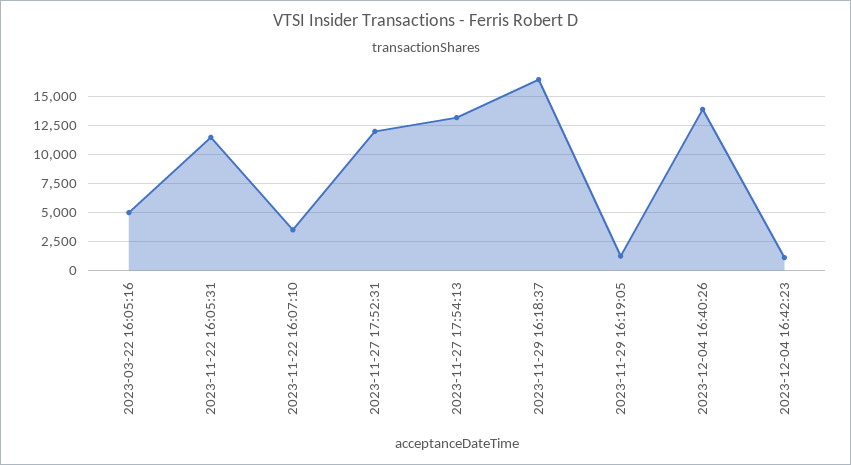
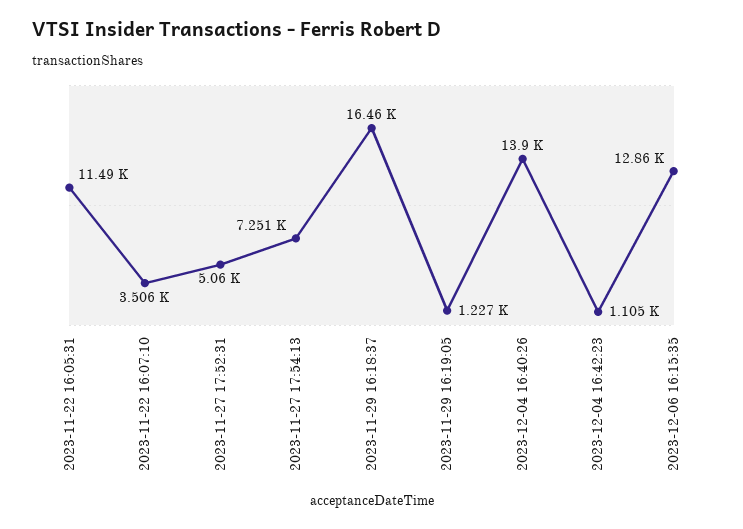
2023-03-22 16:05:16: 5000 -> none
2023-11-27 17:52:31: 12500 -> 5060
2023-11-27 17:54:13: 12500 -> 7251
2023-12-06 16:15:35: none -> 12860

